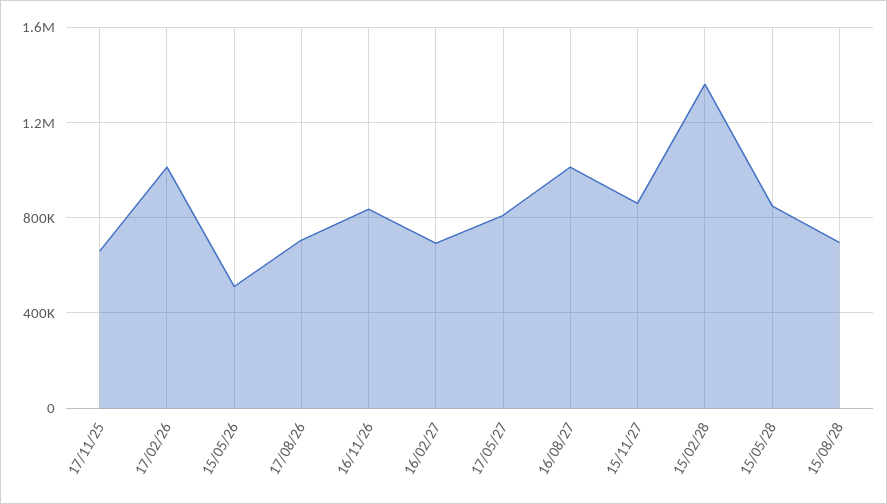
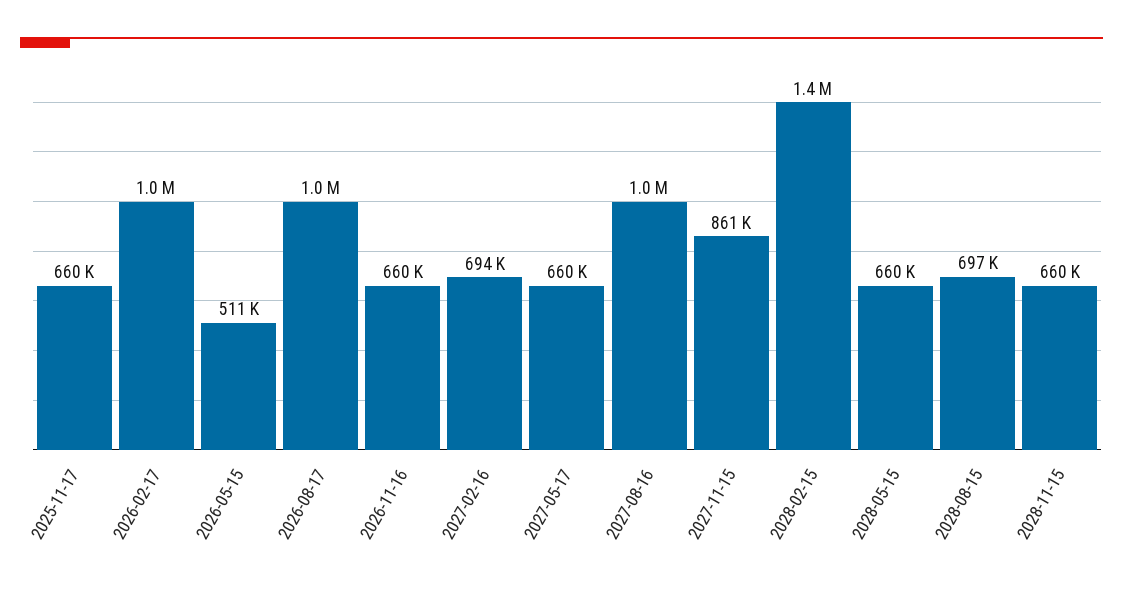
17/08/26: 700000 -> 1000000
16/11/26: 850000 -> 660000
17/05/27: 800000 -> 660000
15/05/28: 850000 -> 660000
2028-11-15: none -> 660000

